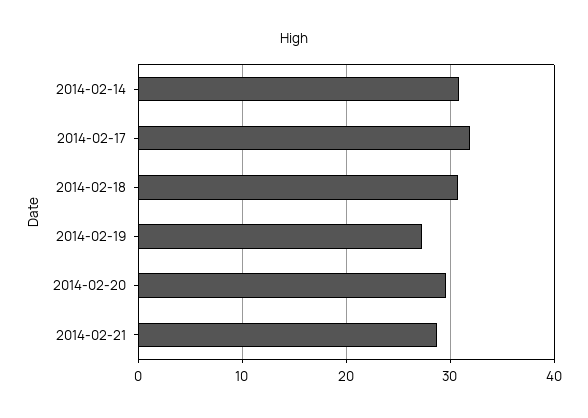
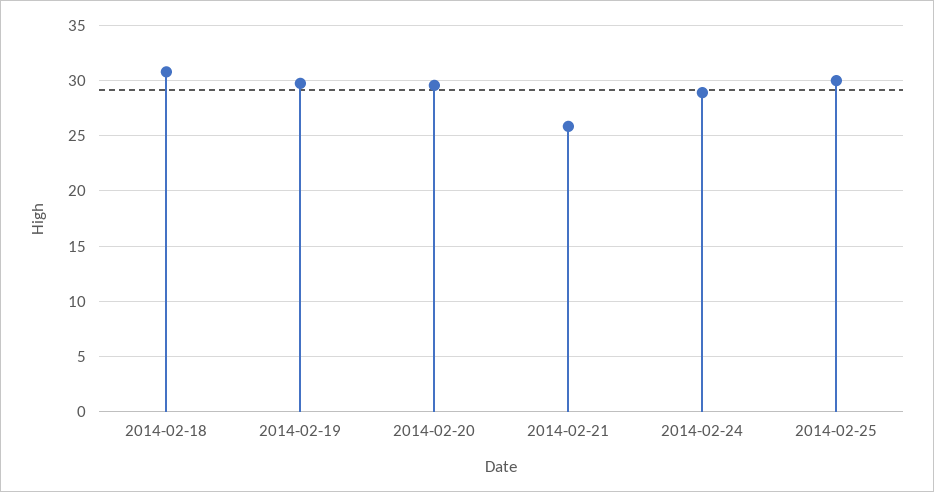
2014-02-14: 31 -> none
2014-02-17: 32 -> none
2014-02-19: 27 -> 30
2014-02-21: 29 -> 26
2014-02-24: none -> 29
2014-02-25: none -> 30

